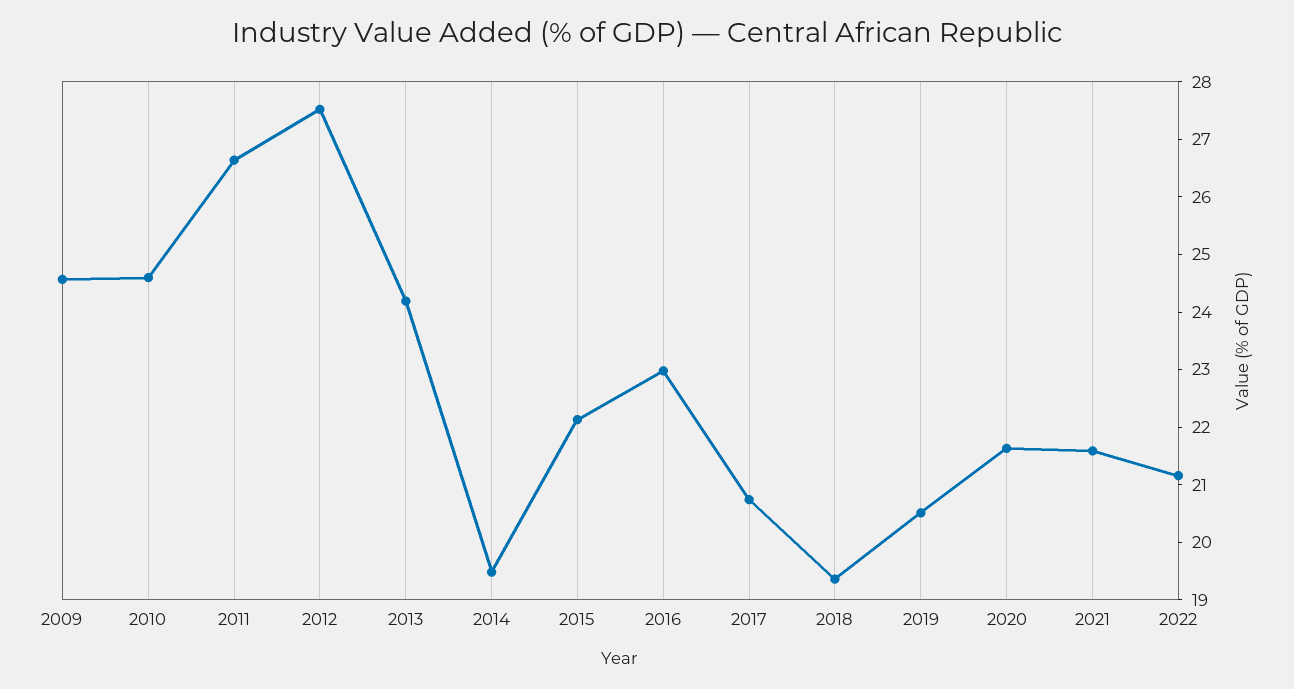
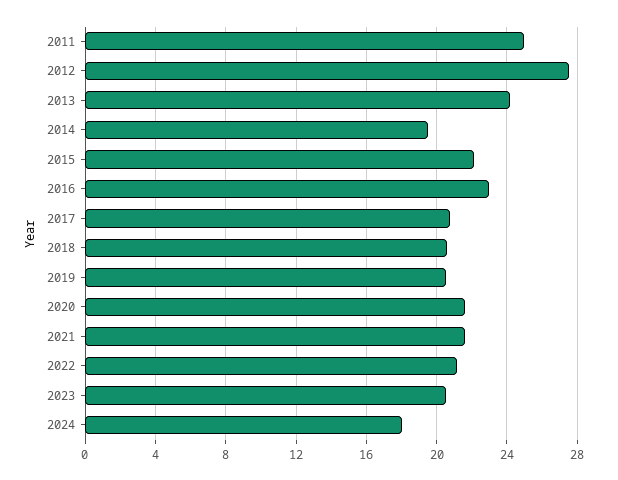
2009: 24.6 -> none
2010: 24.6 -> none
2011: 26.6 -> 25
2018: 19.4 -> 20.5
2023: none -> 20.5
2024: none -> 18

